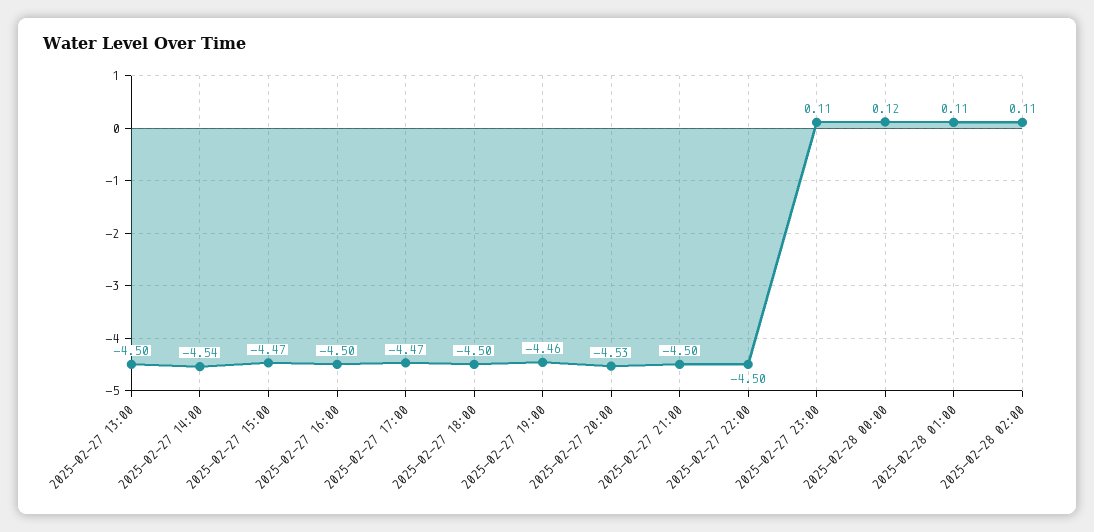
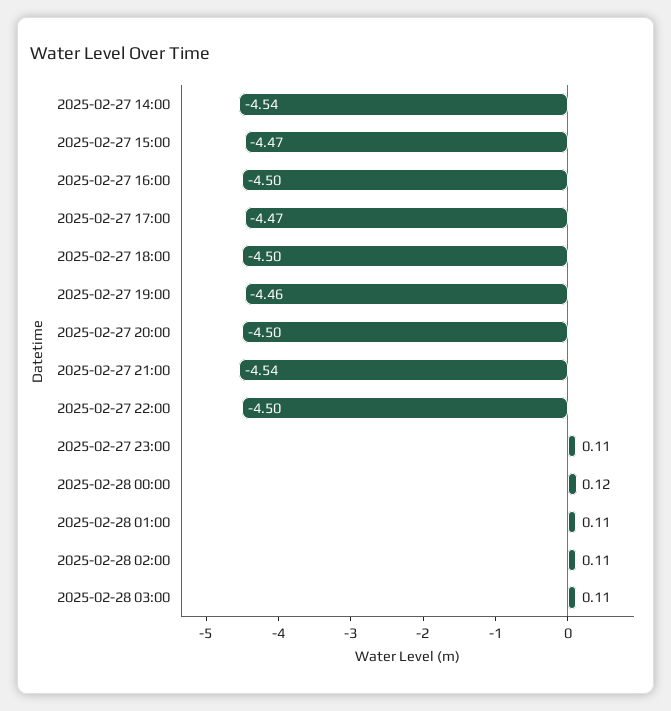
2025-02-27 13:00: -4.5 -> none
2025-02-27 20:00: -4.53 -> -4.5
2025-02-27 21:00: -4.5 -> -4.54
2025-02-28 03:00: none -> 0.11

